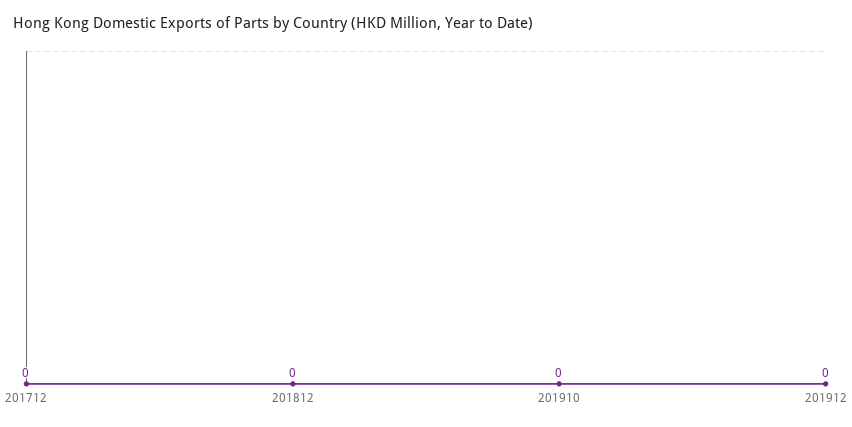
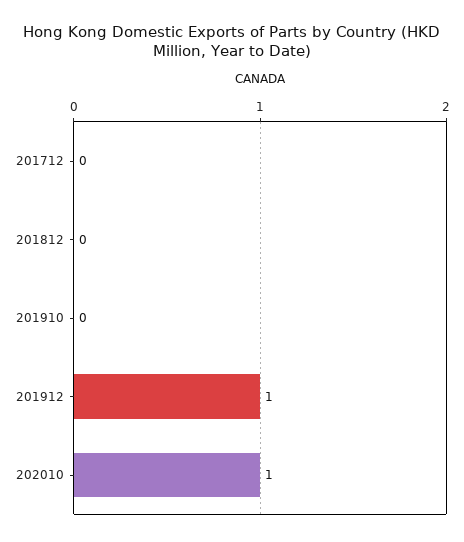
201912: 0 -> 1
202010: none -> 1

